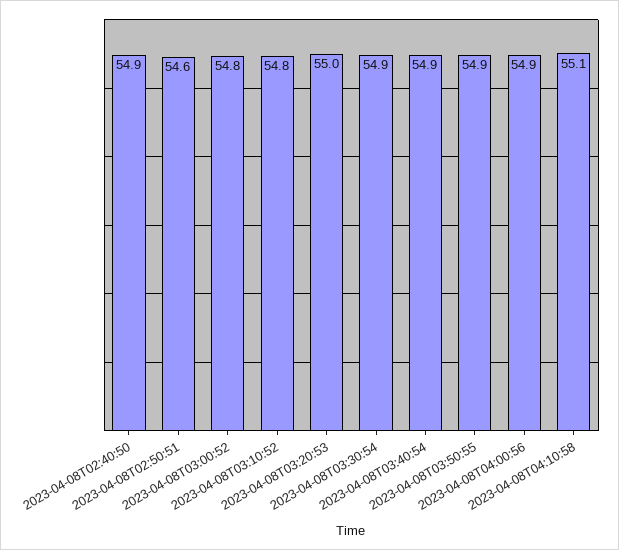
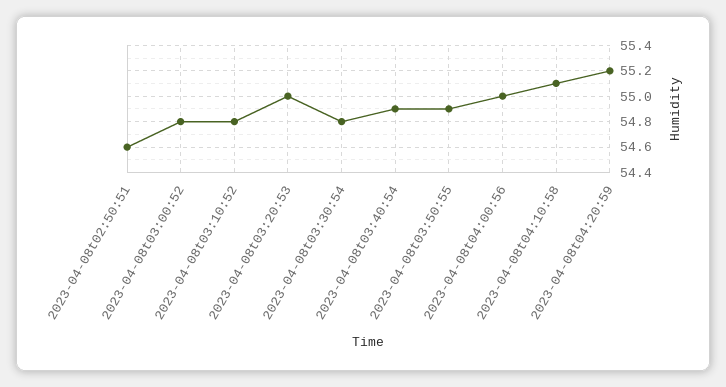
2023-04-08T02:40:50: 54.9 -> none
2023-04-08T03:30:54: 54.9 -> 54.8
2023-04-08T04:00:56: 54.9 -> 55
2023-04-08t04:20:59: none -> 55.2

